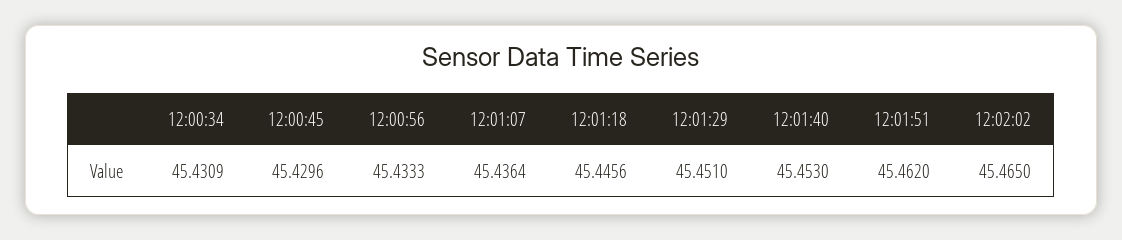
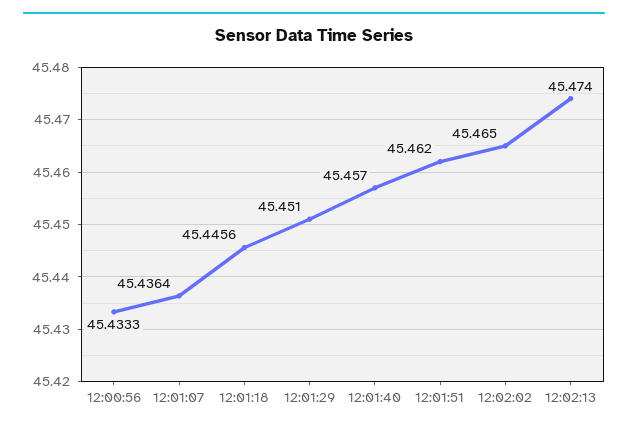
12:00:34: 45.4309 -> none
12:00:45: 45.4296 -> none
12:01:40: 45.453 -> 45.457
12:02:13: none -> 45.474

